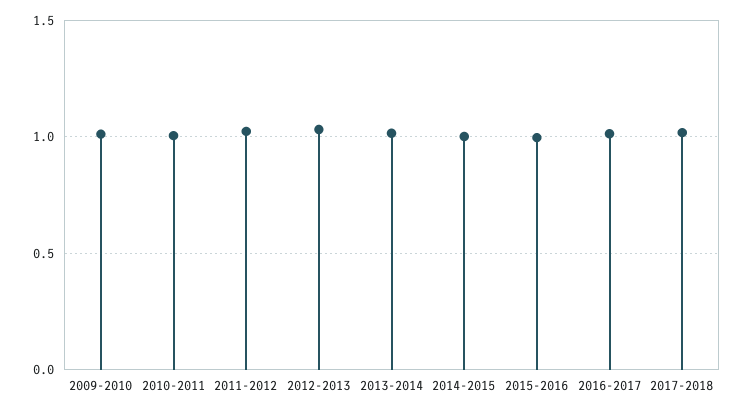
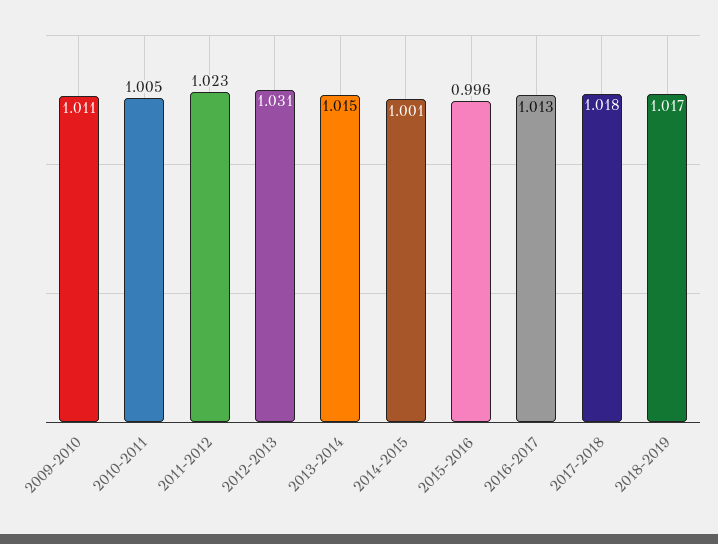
2018-2019: none -> 1.017

